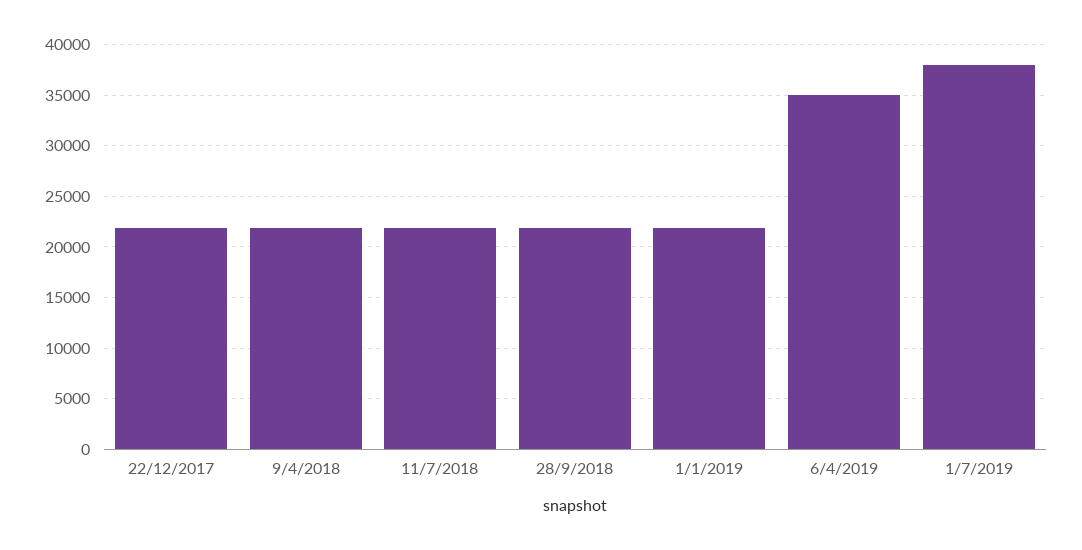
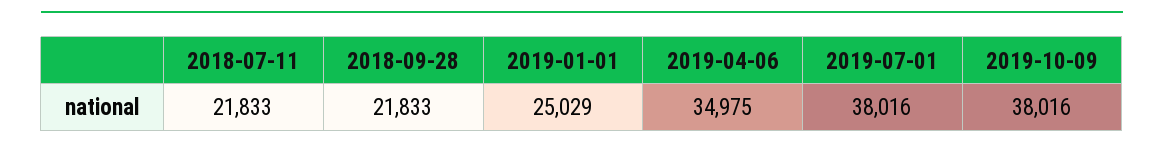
22/12/2017: 22000 -> none
9/4/2018: 22000 -> none
1/1/2019: 22000 -> 25029
2019-10-09: none -> 38016

